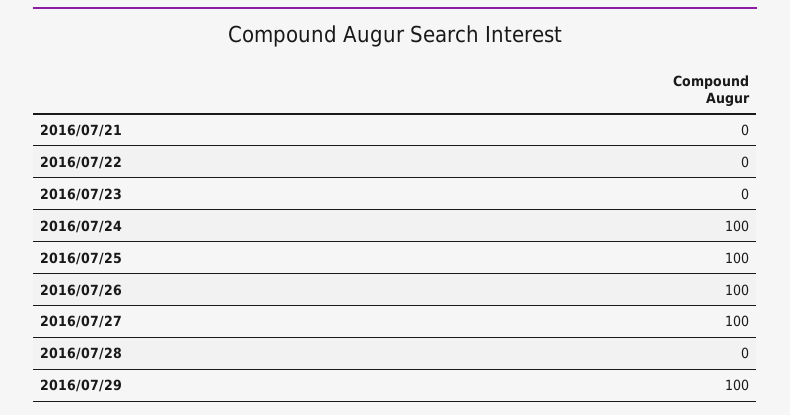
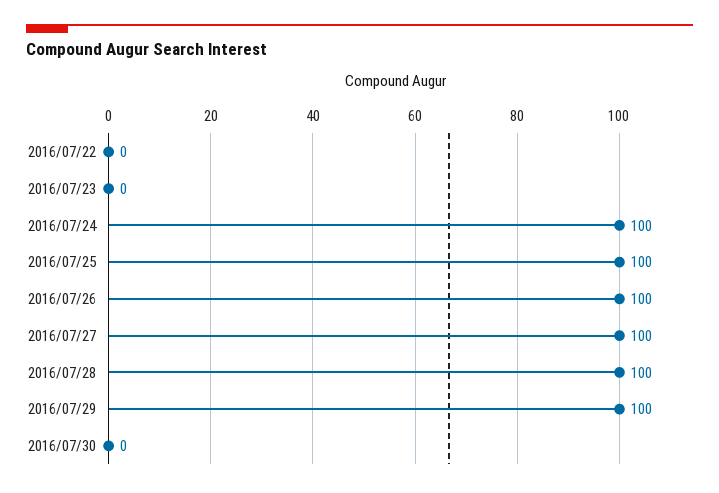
2016/07/21: 0 -> none
2016/07/28: 0 -> 100
2016/07/30: none -> 0

